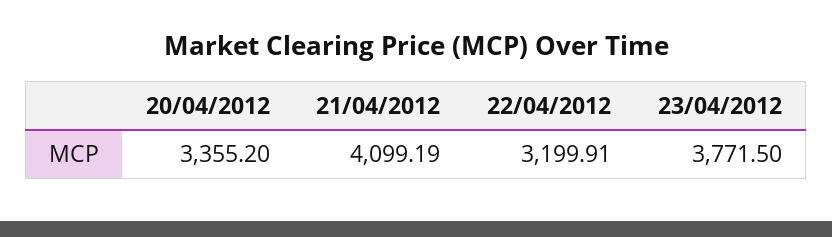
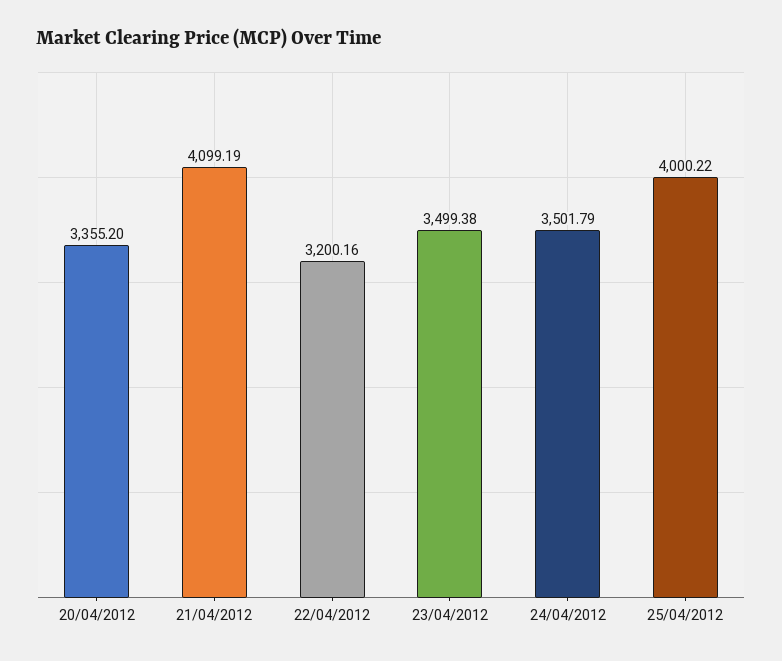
22/04/2012: 3199.91 -> 3200.16
23/04/2012: 3771.5 -> 3499.38
24/04/2012: none -> 3501.79
25/04/2012: none -> 4000.22

